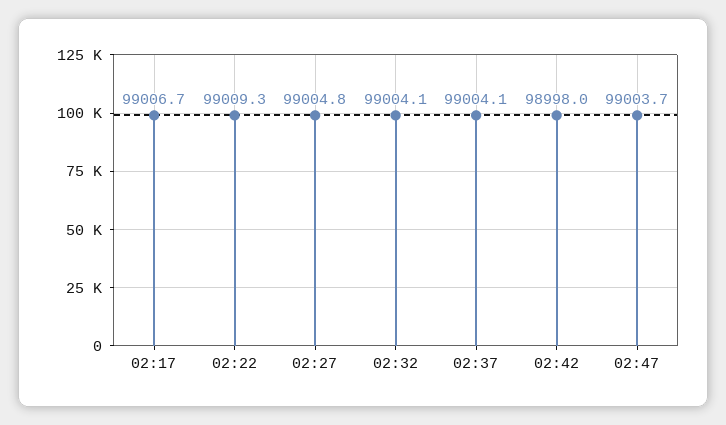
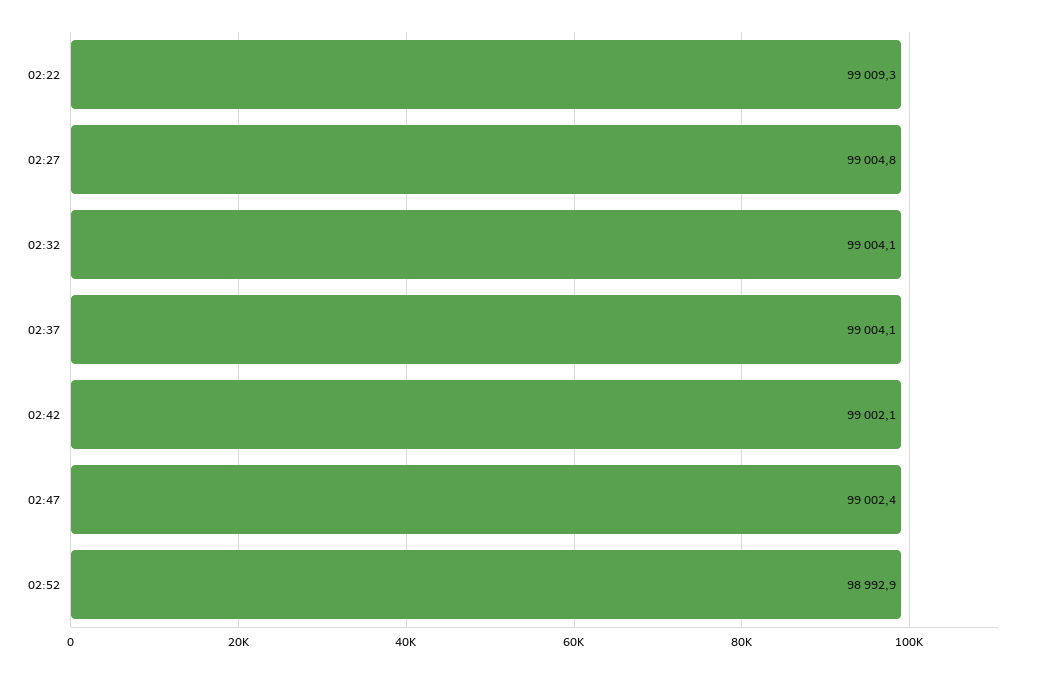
02:17: 99006.7 -> none
02:42: 98998 -> 99002.1
02:47: 99003.7 -> 99002.4
02:52: none -> 98992.9

